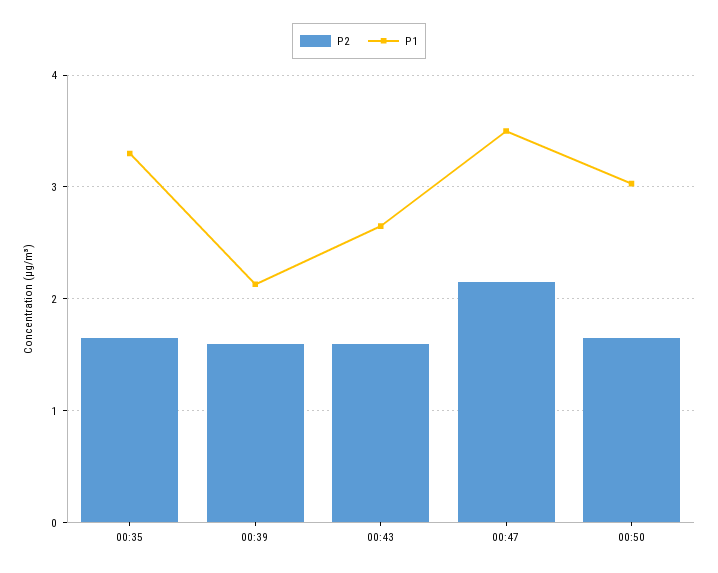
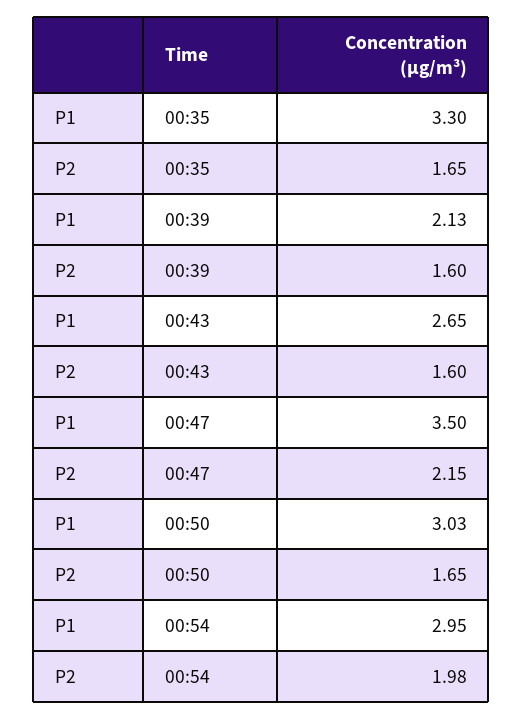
P1, 00:54: none -> 2.95
P2, 00:54: none -> 1.98

